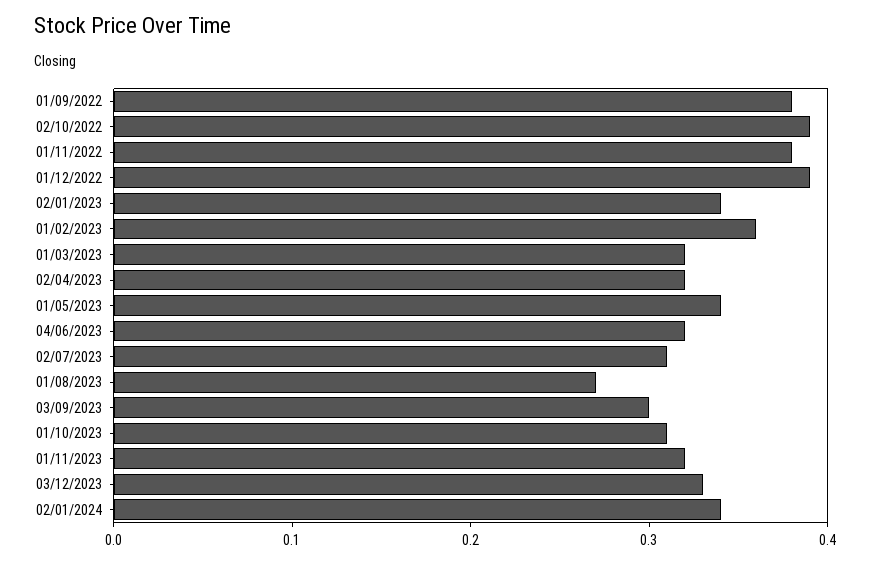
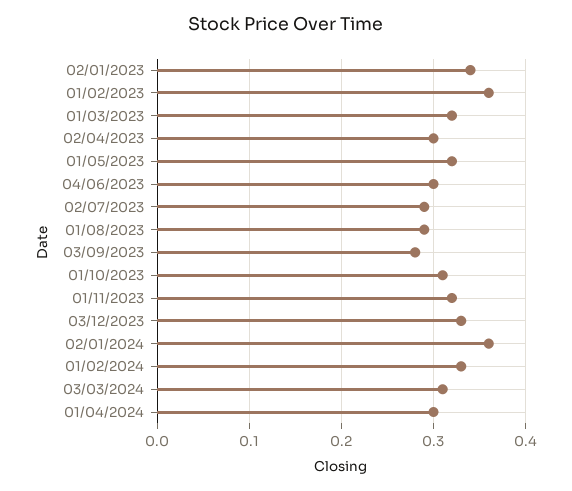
01/09/2022: 0.38 -> none
02/10/2022: 0.39 -> none
01/11/2022: 0.38 -> none
01/12/2022: 0.39 -> none
02/04/2023: 0.32 -> 0.3
01/05/2023: 0.34 -> 0.32
04/06/2023: 0.32 -> 0.3
02/07/2023: 0.31 -> 0.29
01/08/2023: 0.27 -> 0.29
03/09/2023: 0.3 -> 0.28
02/01/2024: 0.34 -> 0.36
01/02/2024: none -> 0.33
03/03/2024: none -> 0.31
01/04/2024: none -> 0.3

